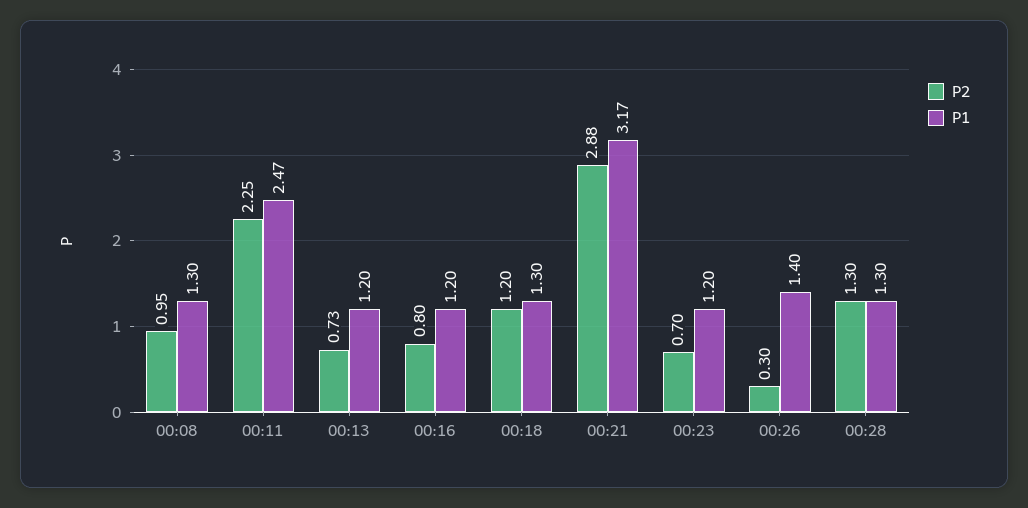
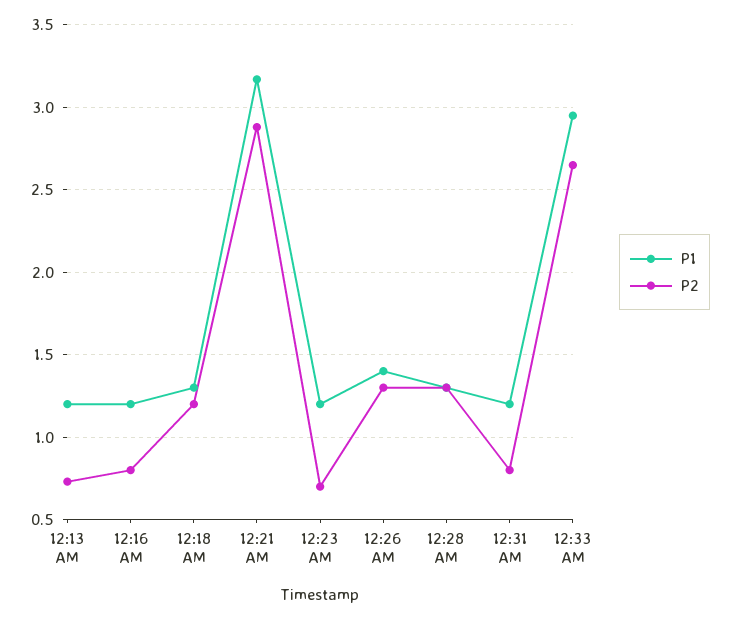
P2, 00:08: 0.95 -> none
P1, 00:08: 1.3 -> none
P2, 00:11: 2.25 -> none
P1, 00:11: 2.47 -> none
P2, 00:26: 0.3 -> 1.3
P1, 12:31 AM: none -> 1.2
P2, 12:31 AM: none -> 0.8
P1, 12:33 AM: none -> 2.95
P2, 12:33 AM: none -> 2.65

